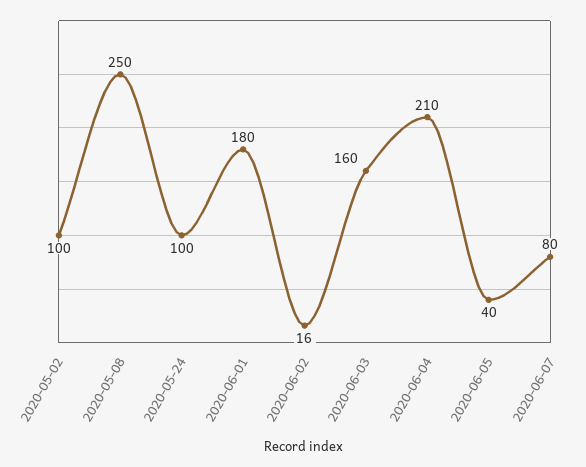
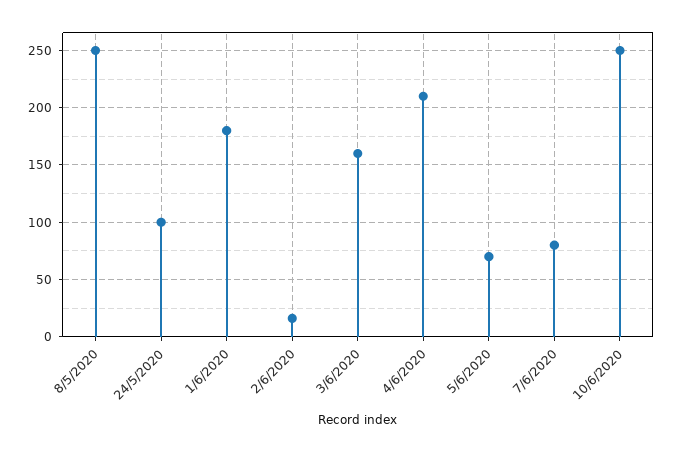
2020-05-02: 100 -> none
2020-06-05: 40 -> 70
10/6/2020: none -> 250

